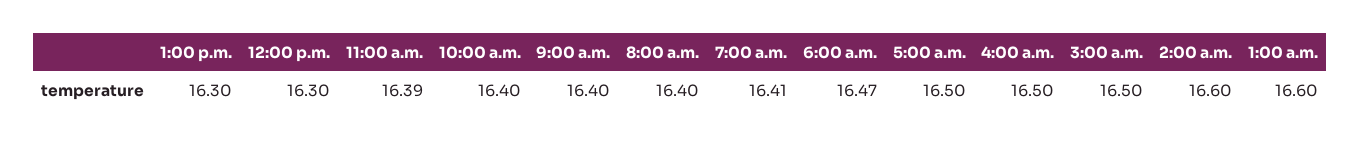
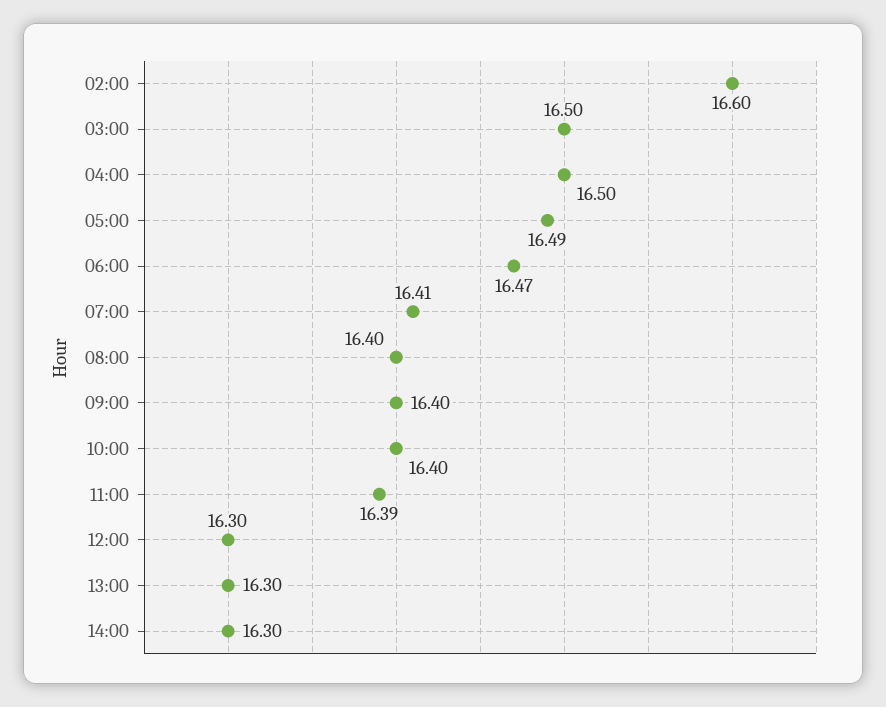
5:00 a.m.: 16.5 -> 16.49
1:00 a.m.: 16.6 -> none
14:00: none -> 16.3

